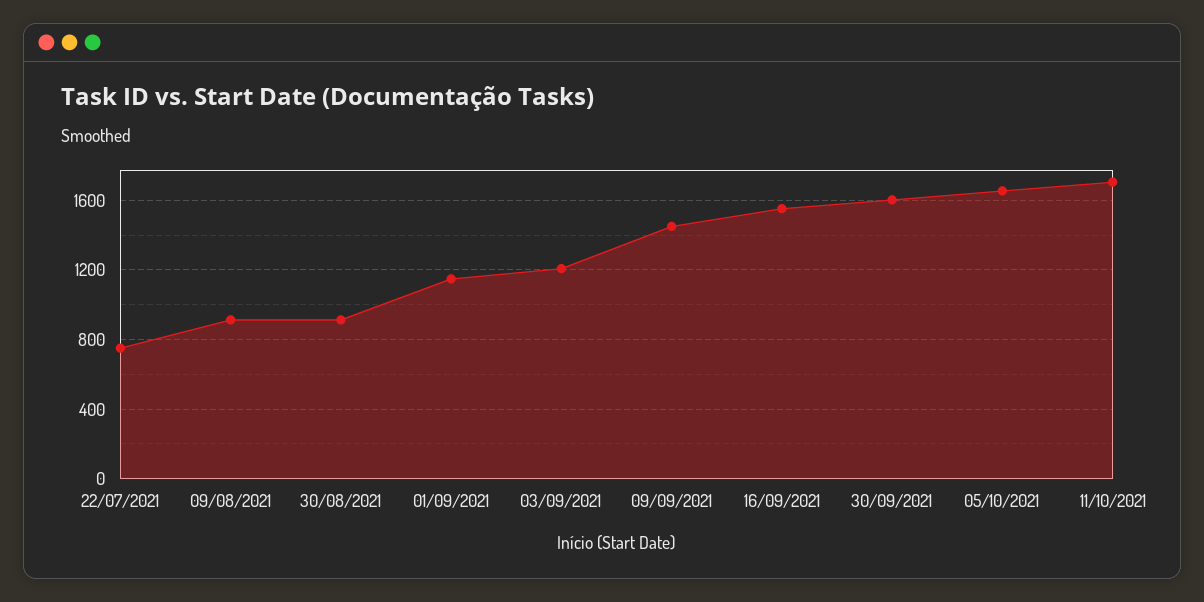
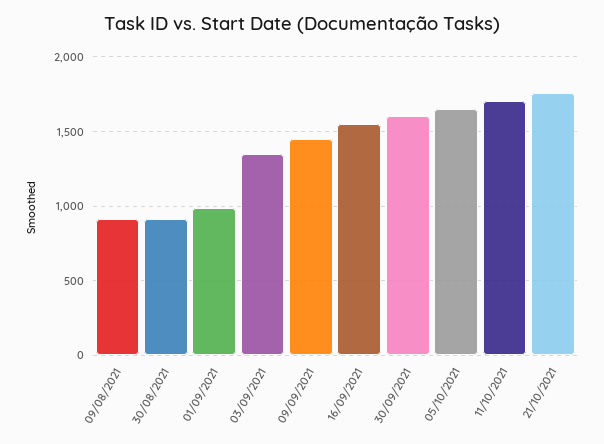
22/07/2021: 750 -> none
01/09/2021: 1150 -> 1000
03/09/2021: 1200 -> 1350
21/10/2021: none -> 1750

